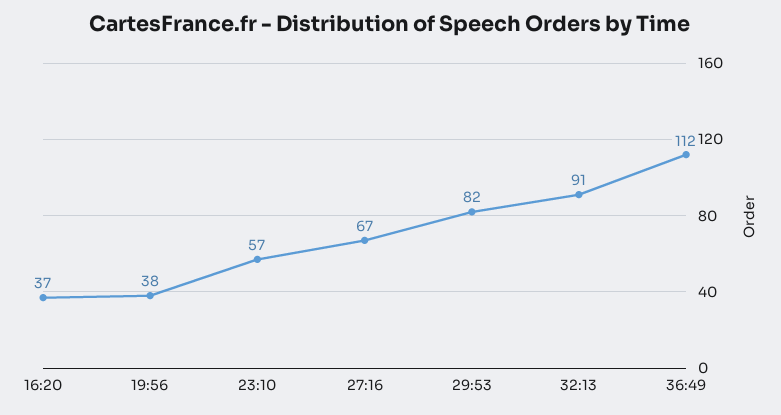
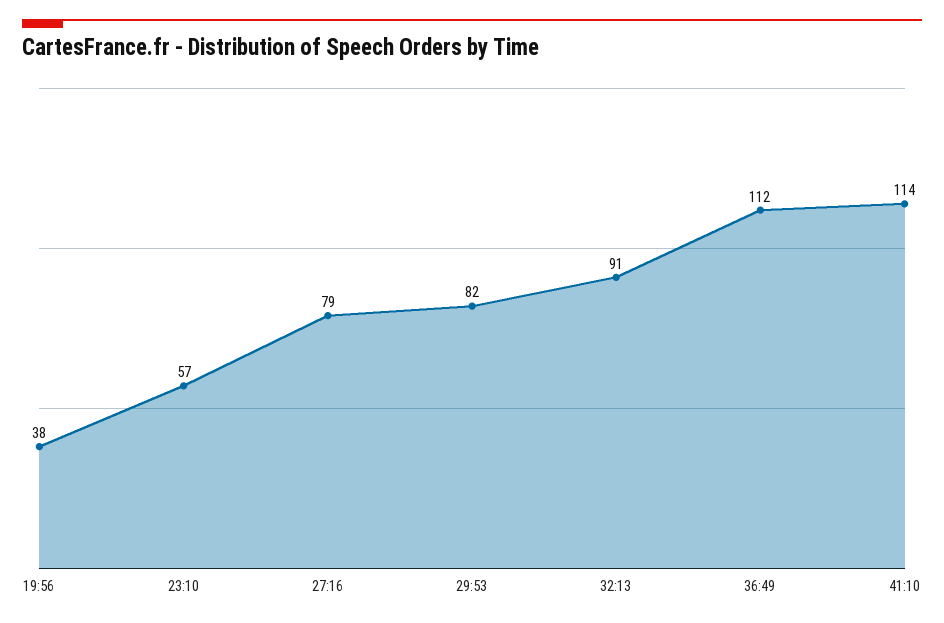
16:20: 37 -> none
27:16: 67 -> 79
41:10: none -> 114

